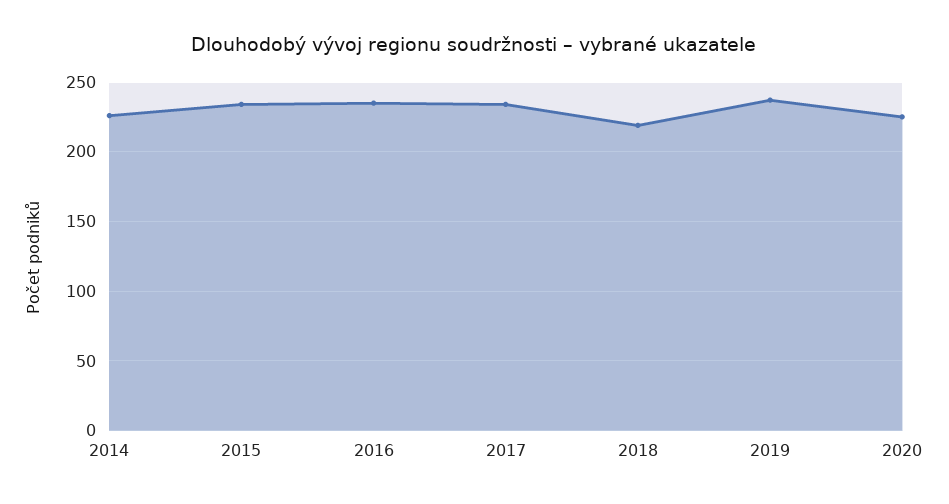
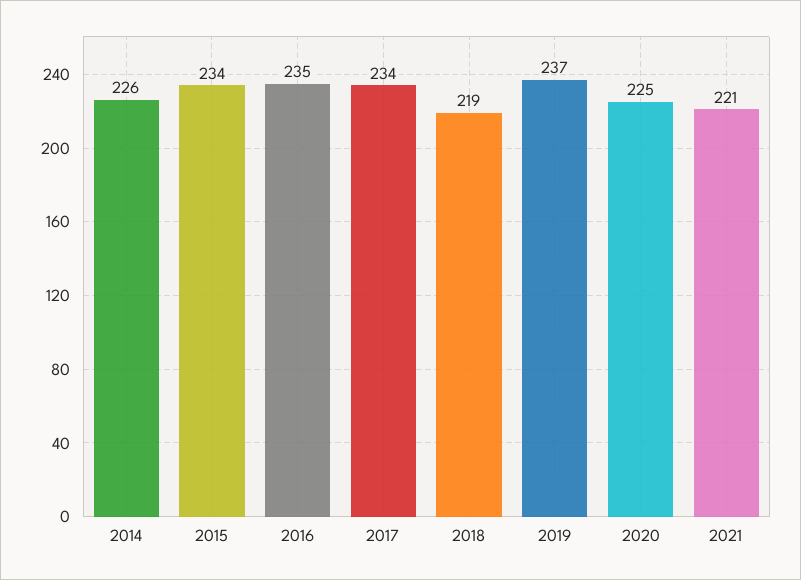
2021: none -> 221

